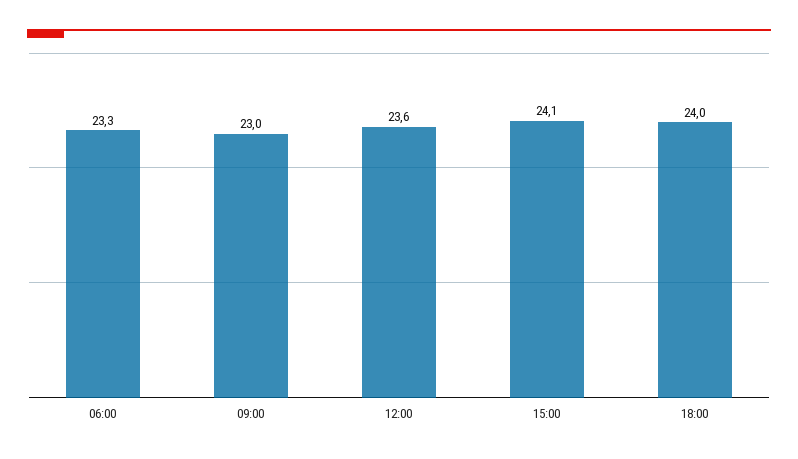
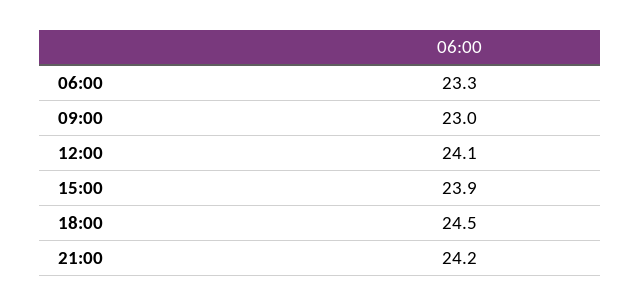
12:00: 23.6 -> 24.1
15:00: 24.1 -> 23.9
18:00: 24 -> 24.5
21:00: none -> 24.2

